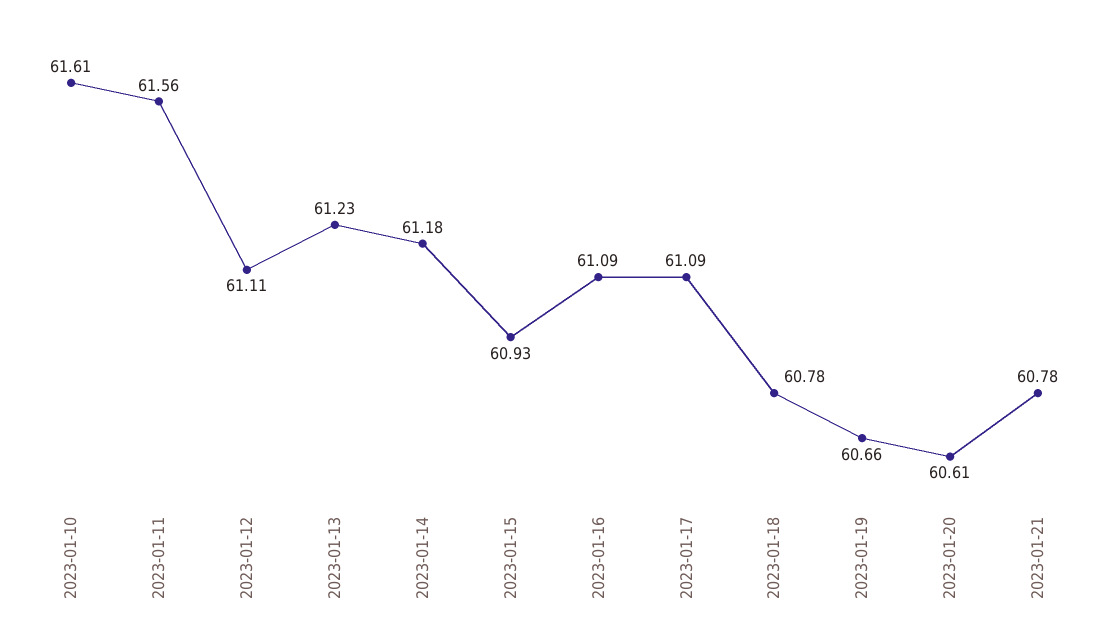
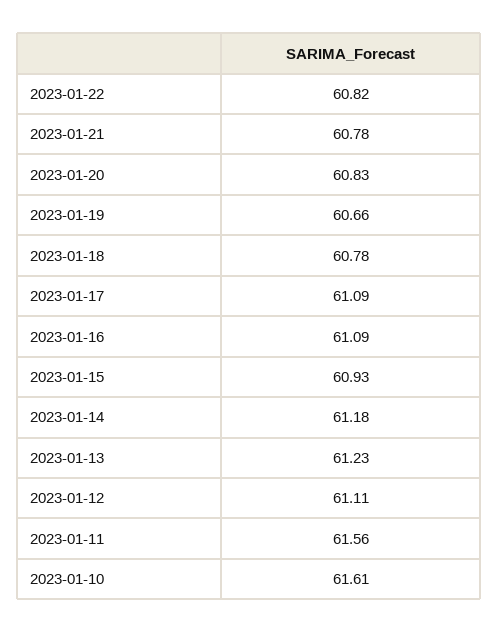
2023-01-20: 60.61 -> 60.83
2023-01-22: none -> 60.82

